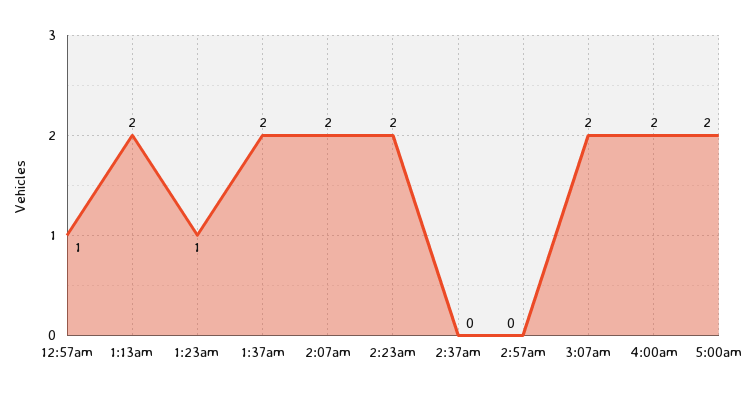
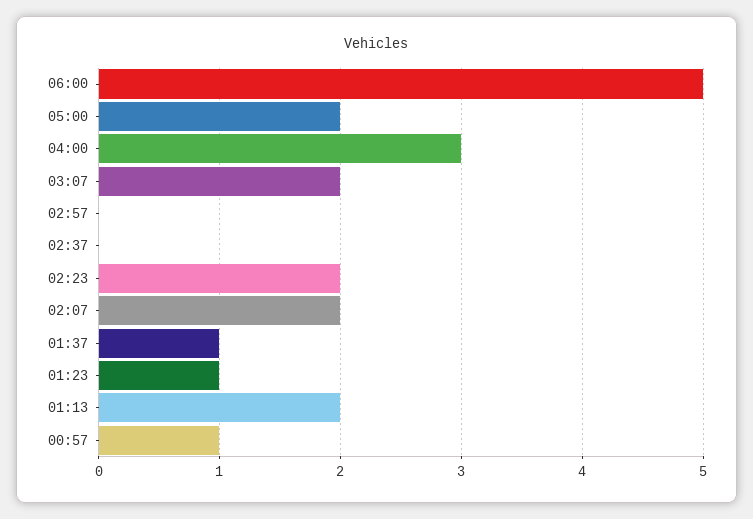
1:37am: 2 -> 1
4:00am: 2 -> 3
06:00: none -> 5

